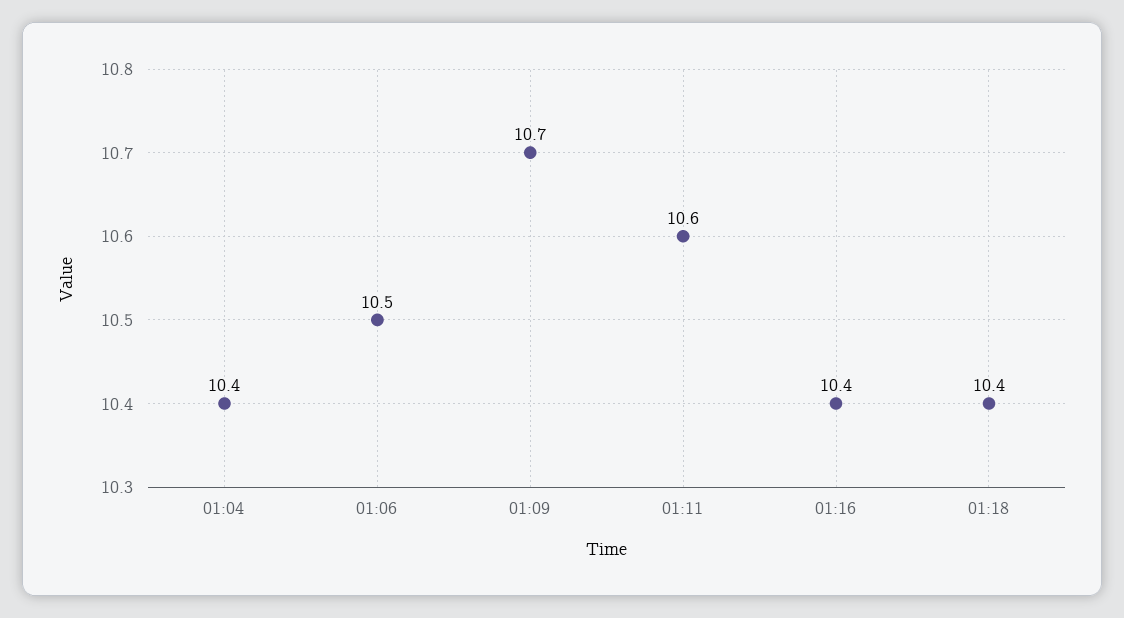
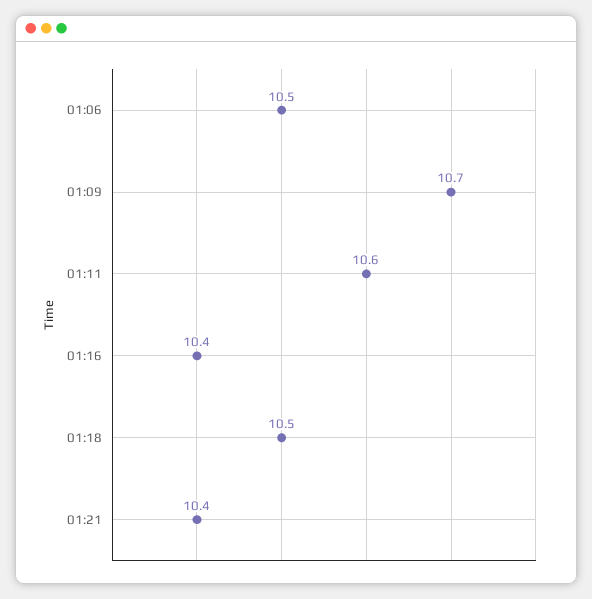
01:04: 10.4 -> none
01:18: 10.4 -> 10.5
01:21: none -> 10.4

